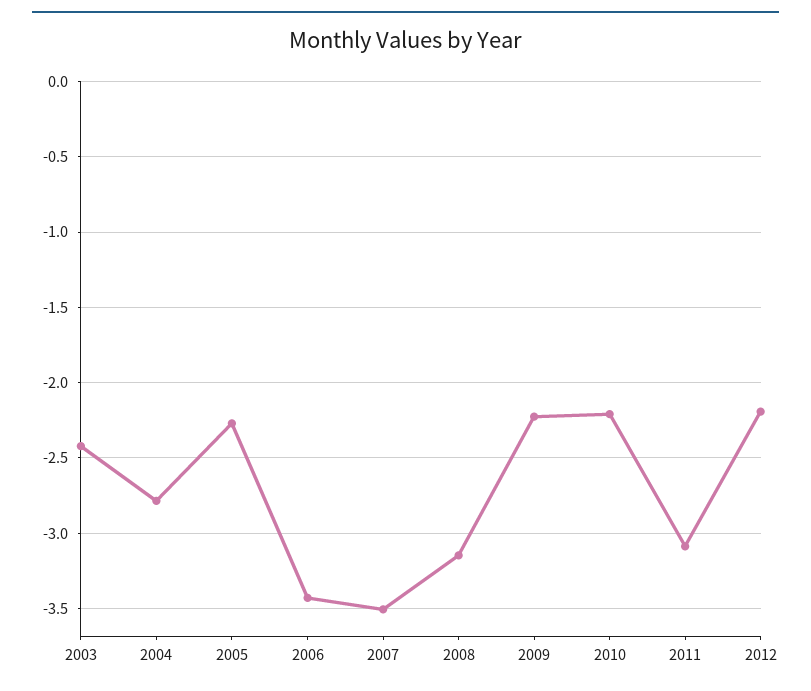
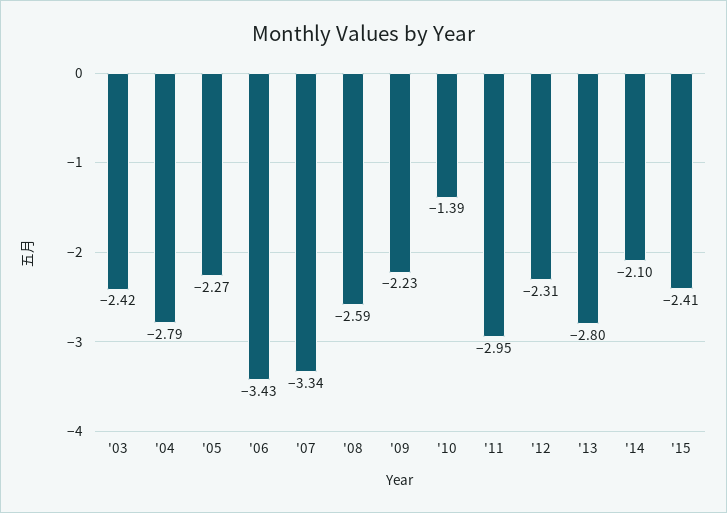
2007: -3.5 -> -3.34
2008: -3.15 -> -2.59
2010: -2.2 -> -1.39
2011: -3.1 -> -2.95
2012: -2.2 -> -2.31
'13: none -> -2.8
'14: none -> -2.1
'15: none -> -2.41

